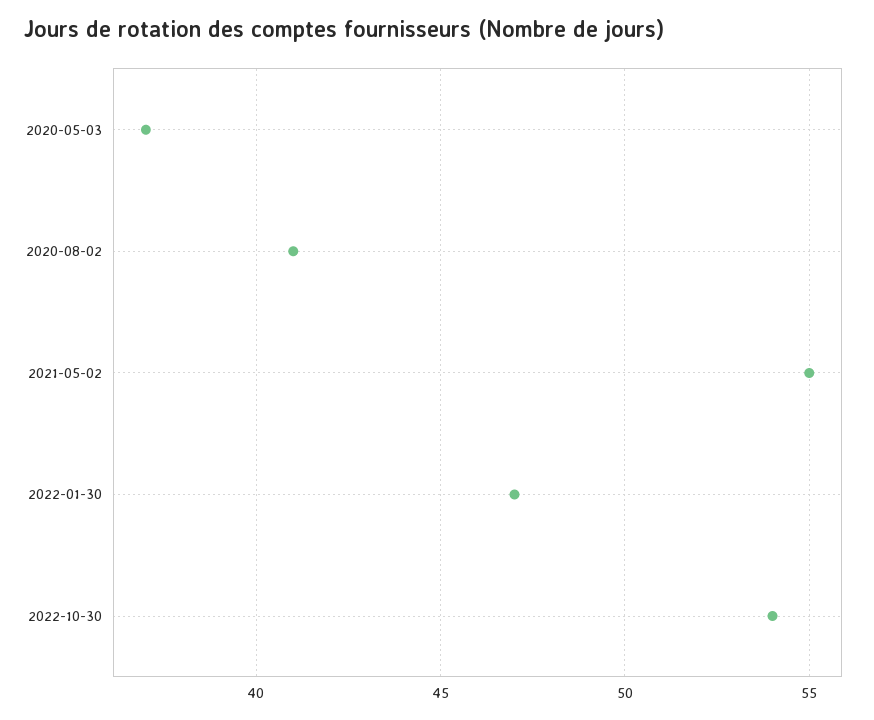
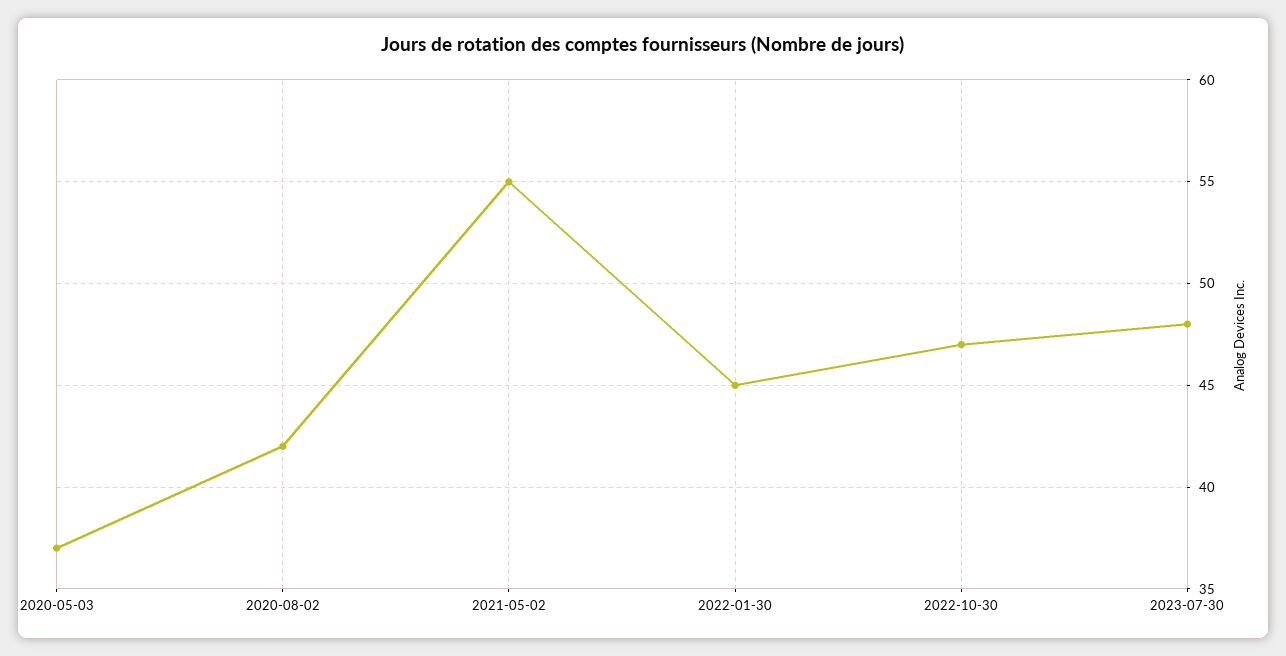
2020-08-02: 41 -> 42
2022-01-30: 47 -> 45
2022-10-30: 54 -> 47
2023-07-30: none -> 48

